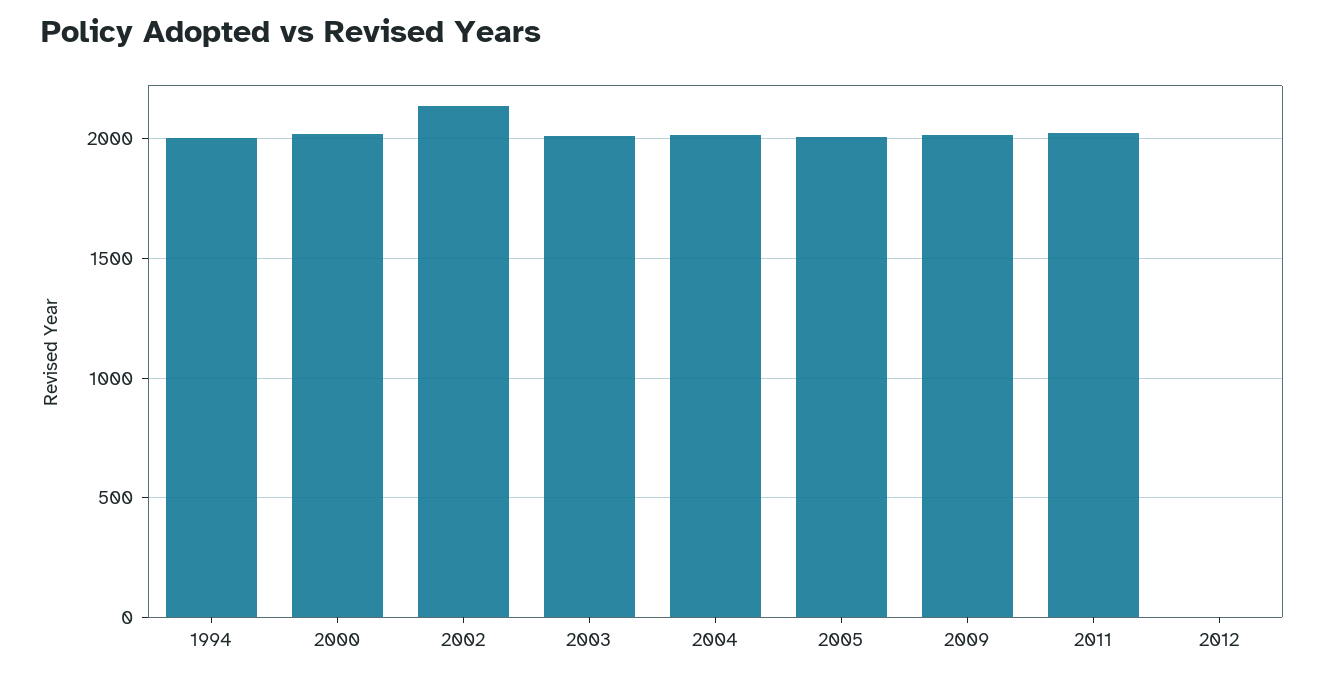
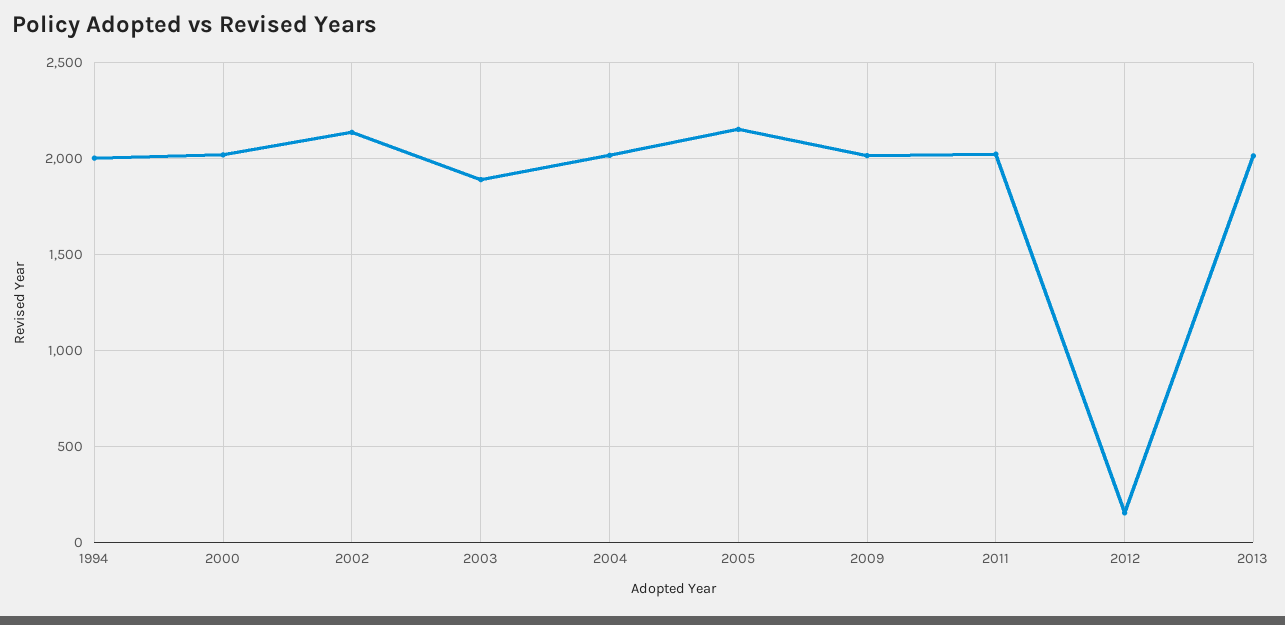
2003: 2000 -> 1900
2005: 2000 -> 2150
2012: 0 -> 150
2013: none -> 2000

